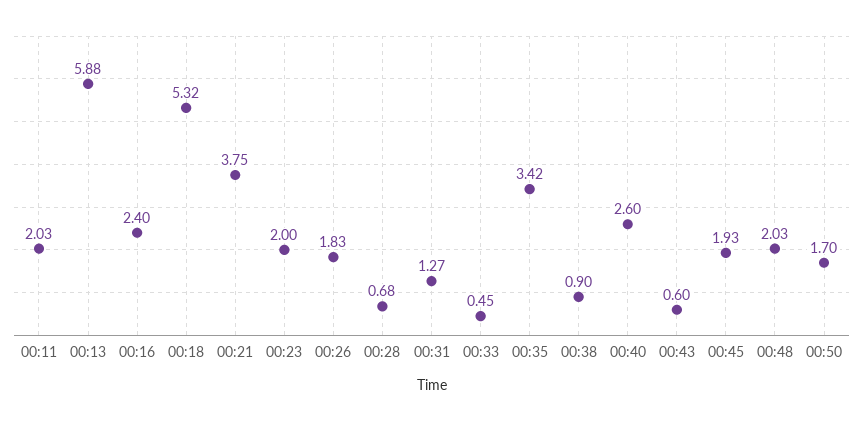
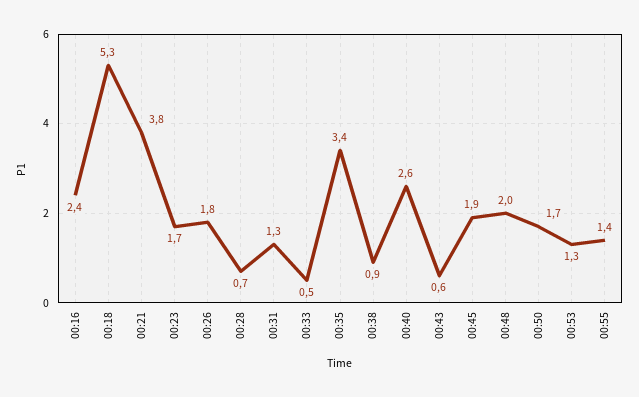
00:11: 2.03 -> none
00:13: 5.88 -> none
00:23: 2 -> 1.7
00:53: none -> 1.3
00:55: none -> 1.4

